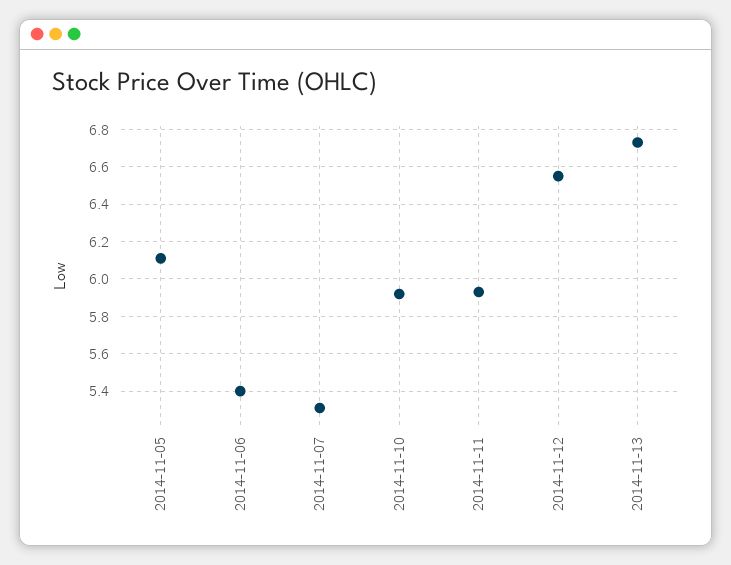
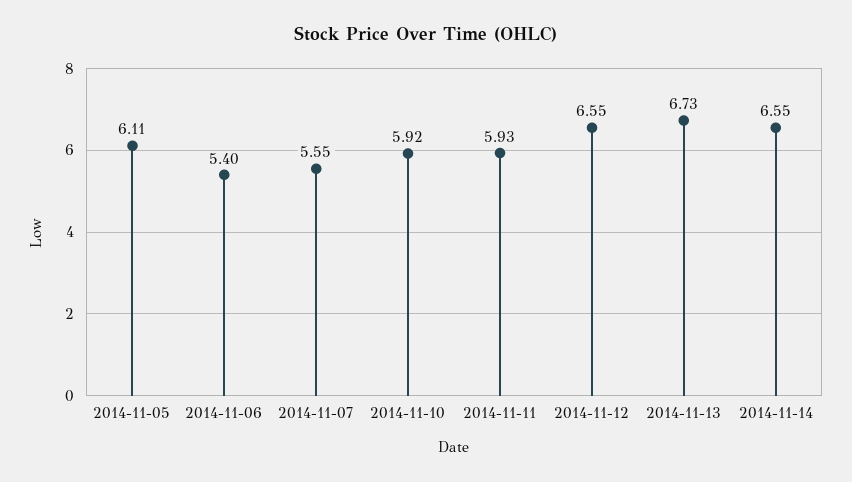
2014-11-07: 5.3 -> 5.55
2014-11-14: none -> 6.55

